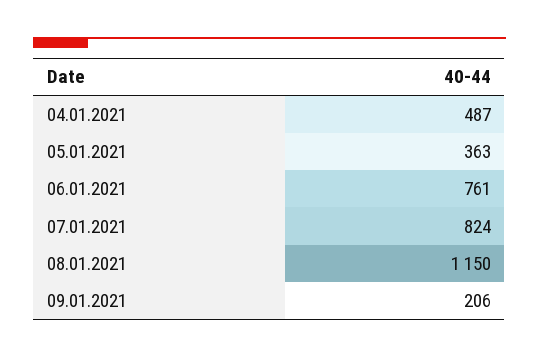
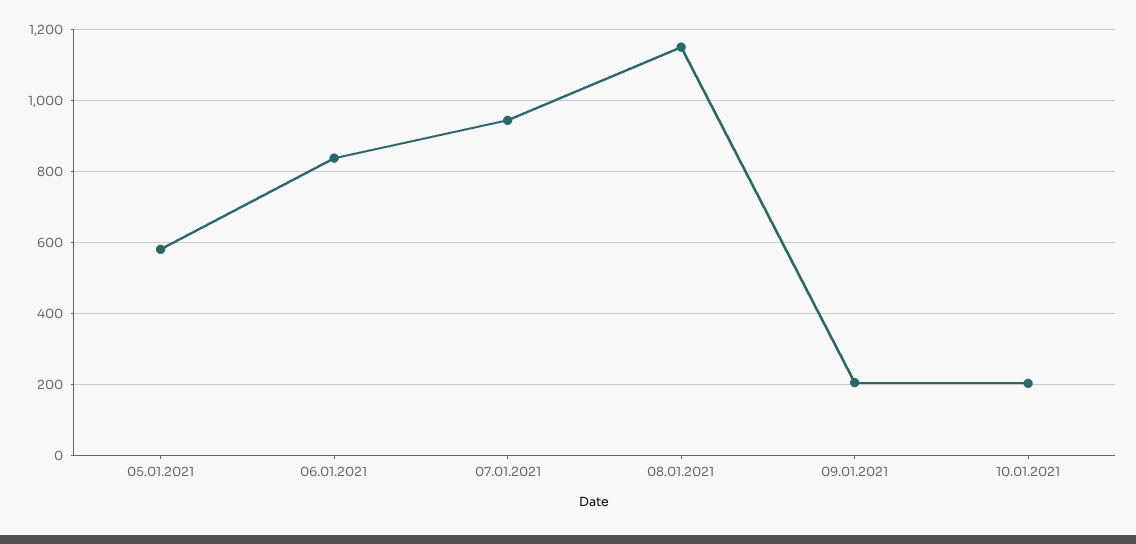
04.01.2021: 487 -> none
05.01.2021: 363 -> 580
06.01.2021: 761 -> 840
07.01.2021: 824 -> 940
10.01.2021: none -> 200

